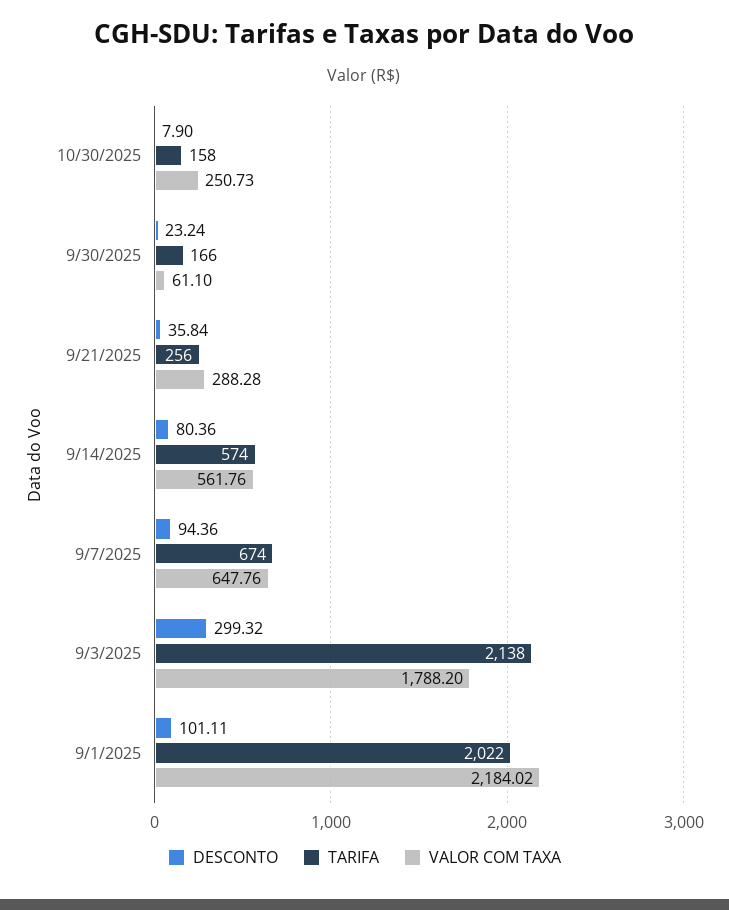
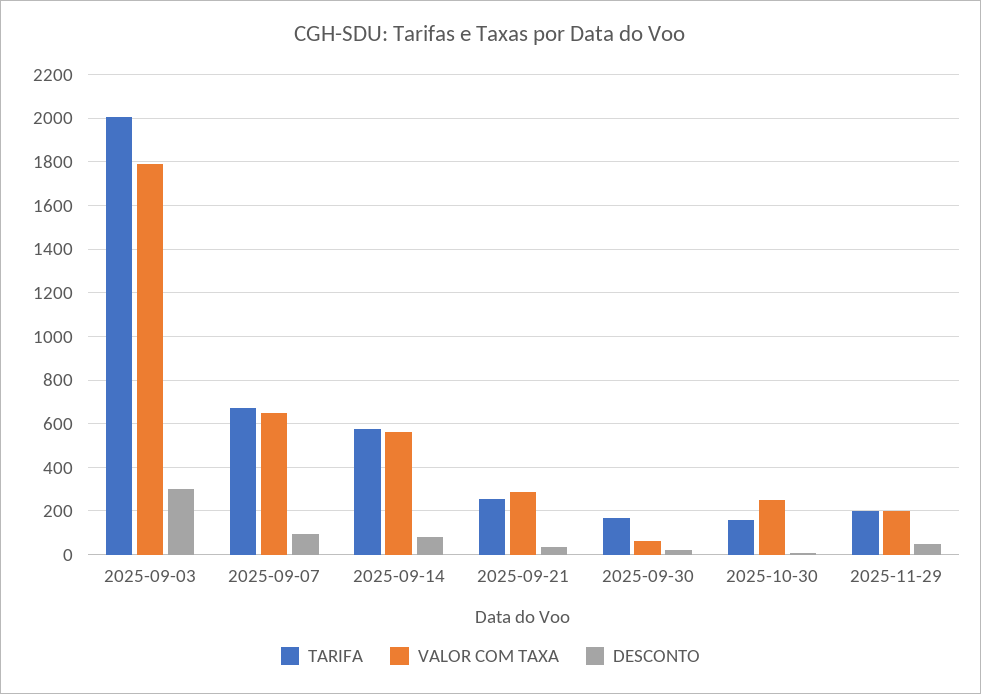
TARIFA, 9/3/2025: 2138 -> 2000
DESCONTO, 9/1/2025: 101.11 -> none
TARIFA, 9/1/2025: 2022 -> none
VALOR COM TAXA, 9/1/2025: 2184.02 -> none
TARIFA, 2025-11-29: none -> 200
VALOR COM TAXA, 2025-11-29: none -> 200
DESCONTO, 2025-11-29: none -> 50

